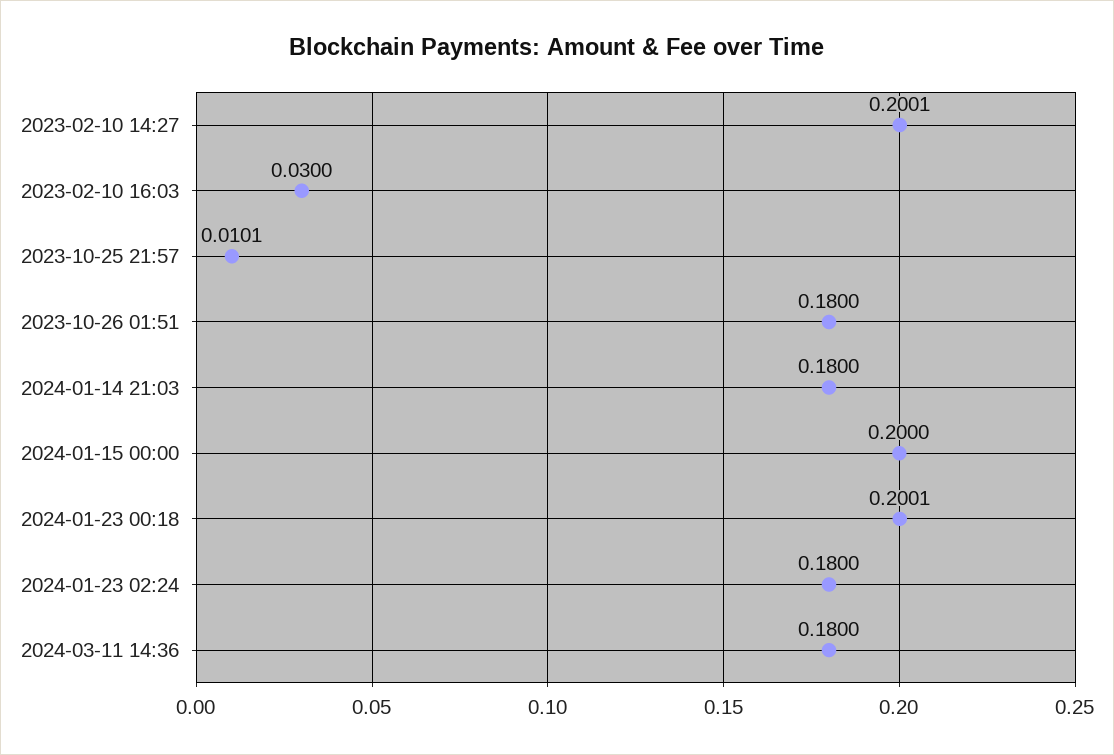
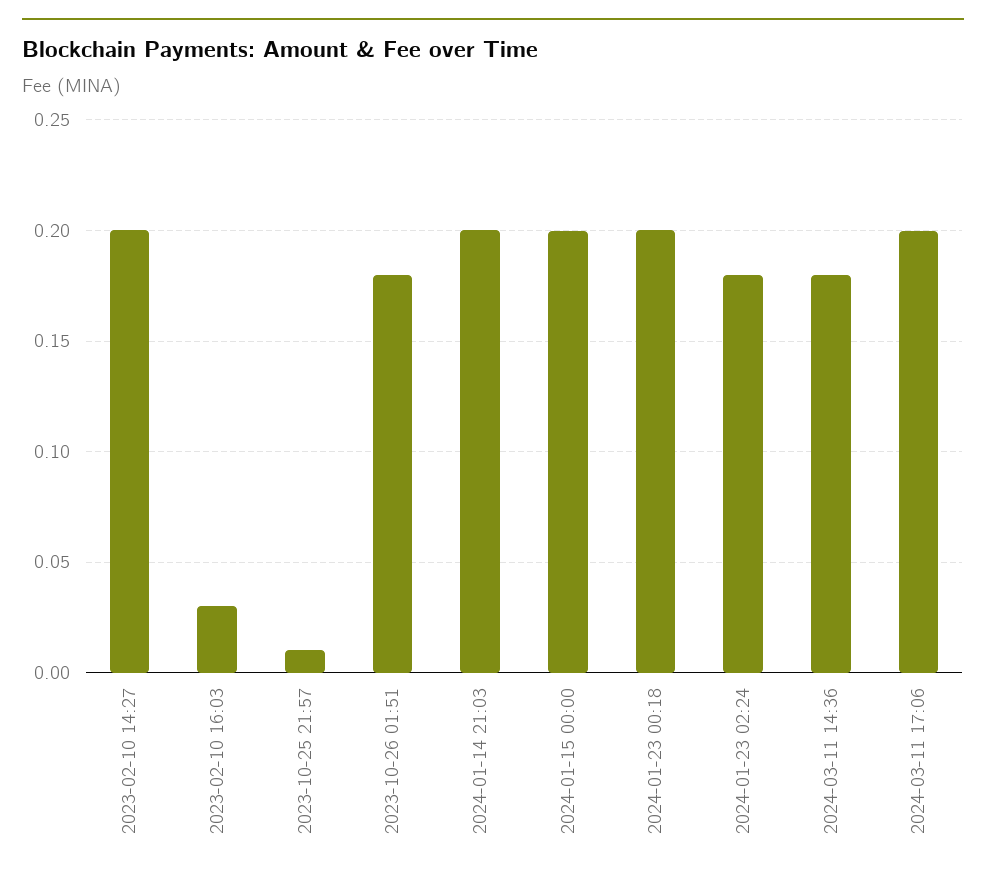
2024-01-14 21:03: 0.18 -> 0.2
2024-03-11 17:06: none -> 0.2

